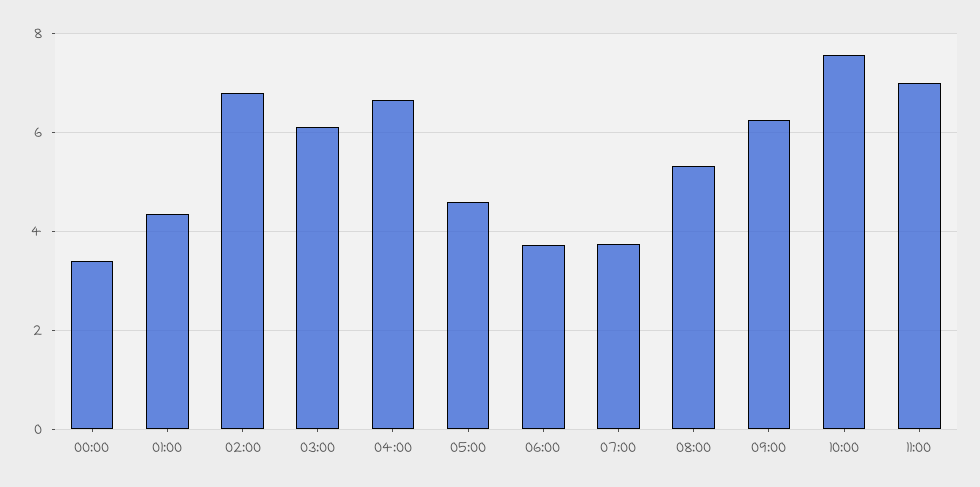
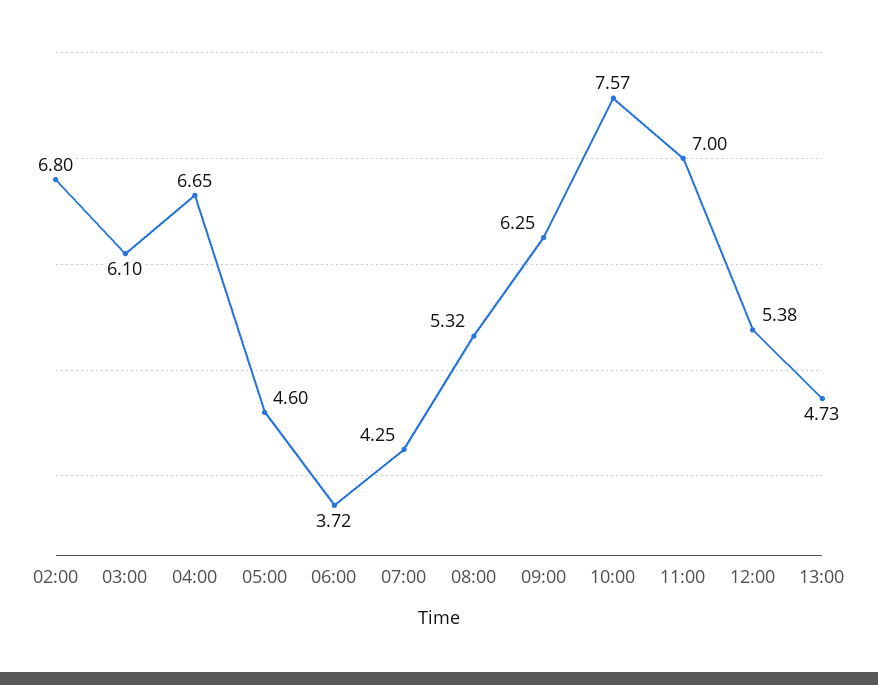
00:00: 3.4 -> none
01:00: 4.4 -> none
07:00: 3.8 -> 4.25
12:00: none -> 5.38
13:00: none -> 4.73

